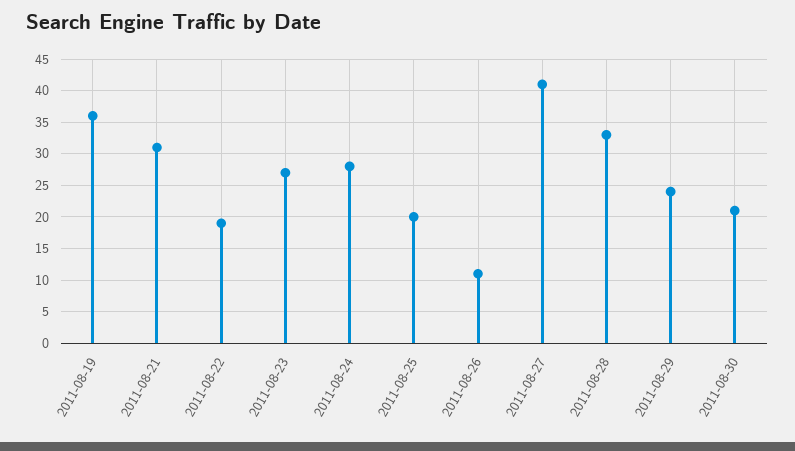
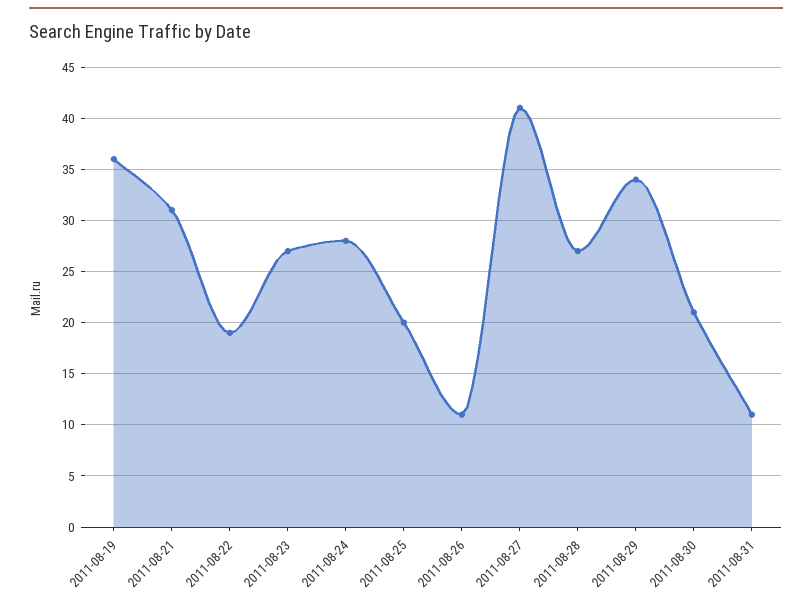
2011-08-28: 33 -> 27
2011-08-29: 24 -> 34
2011-08-31: none -> 11

